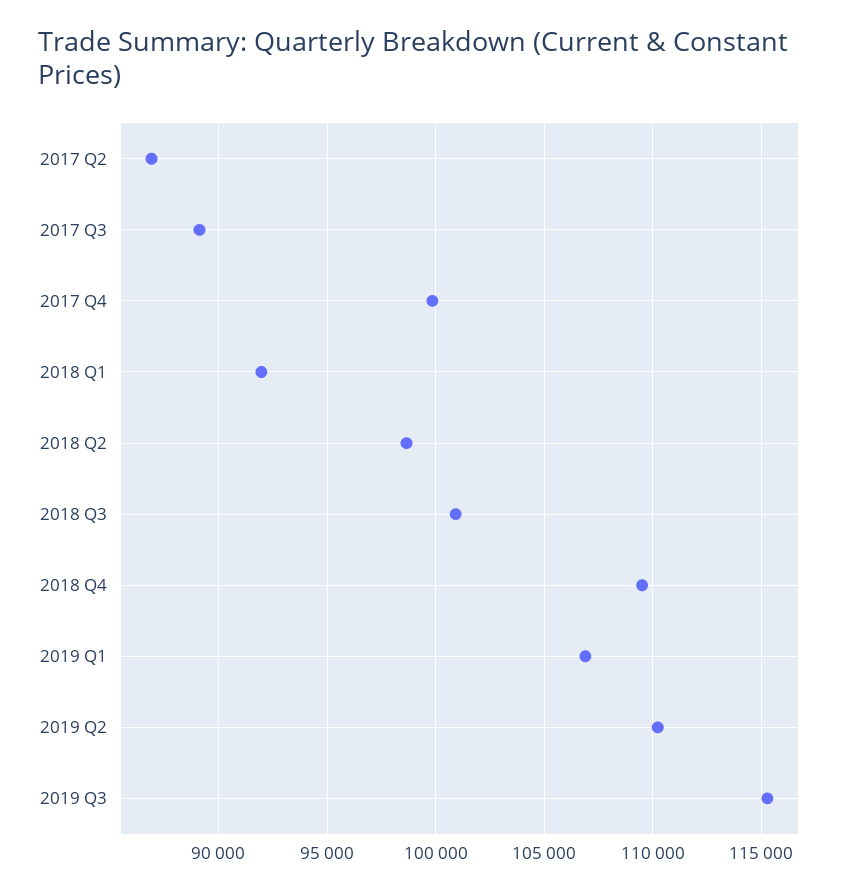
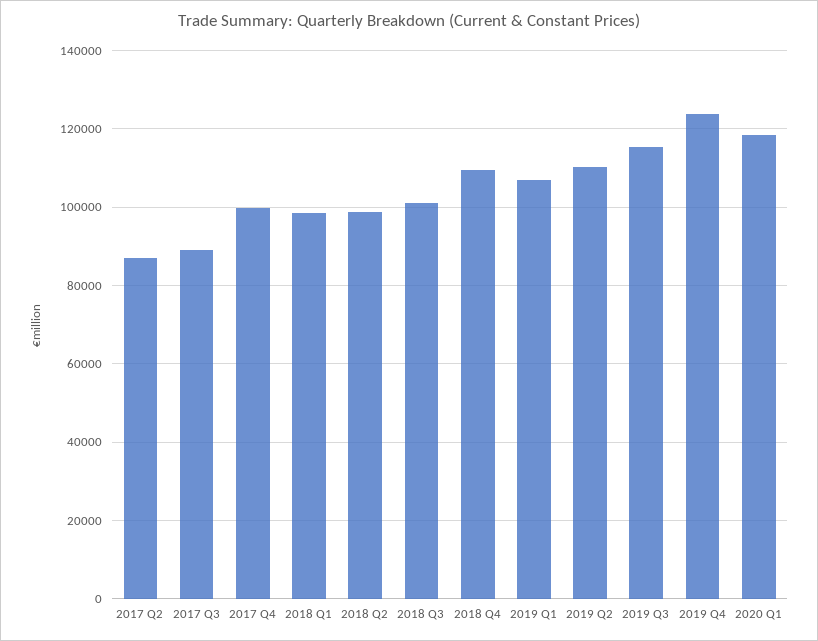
2018 Q1: 92000 -> 98000
2019 Q4: none -> 124000
2020 Q1: none -> 118000

